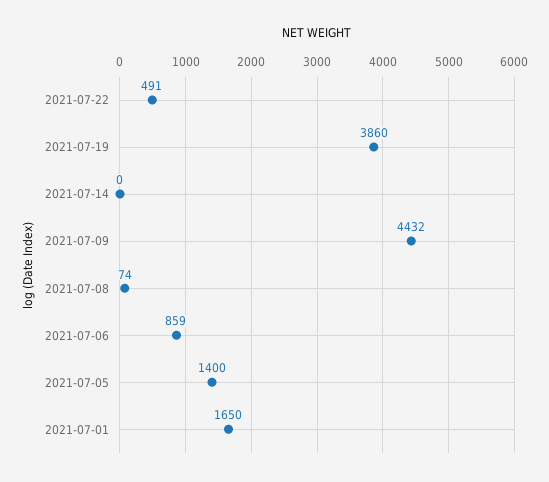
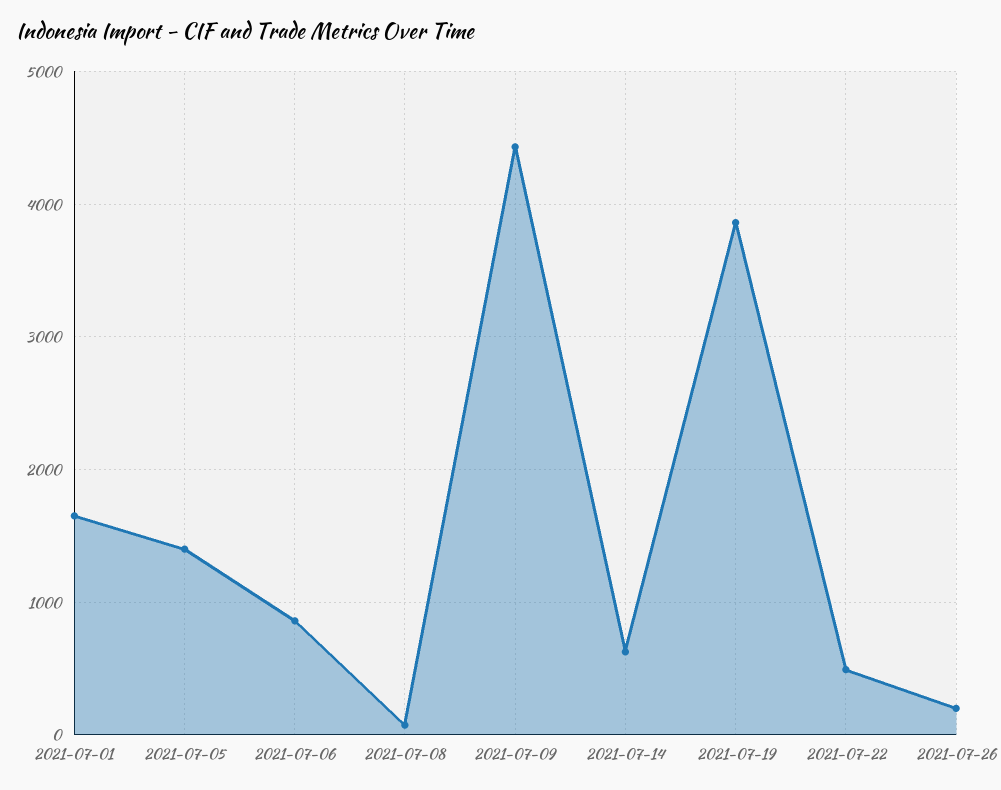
2021-07-14: 0 -> 600
2021-07-26: none -> 200

